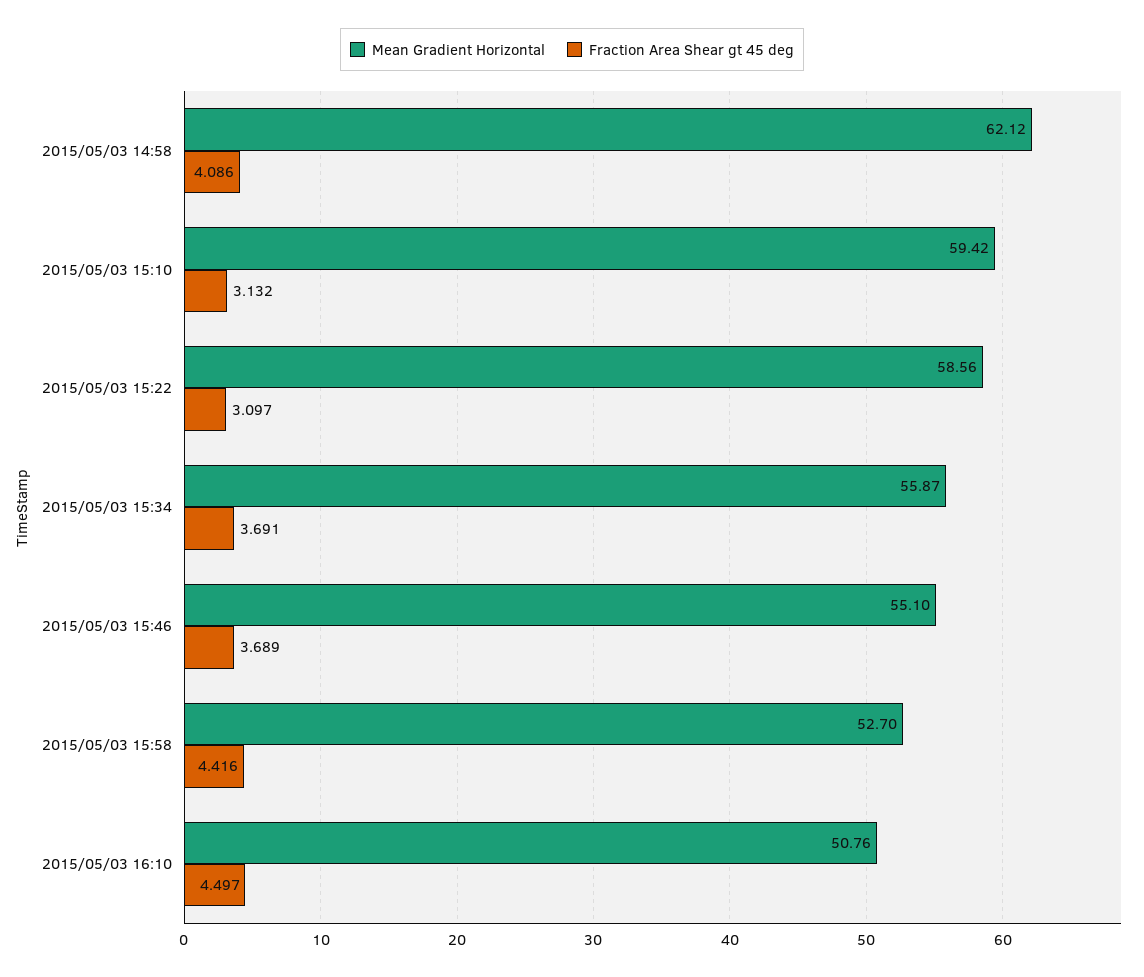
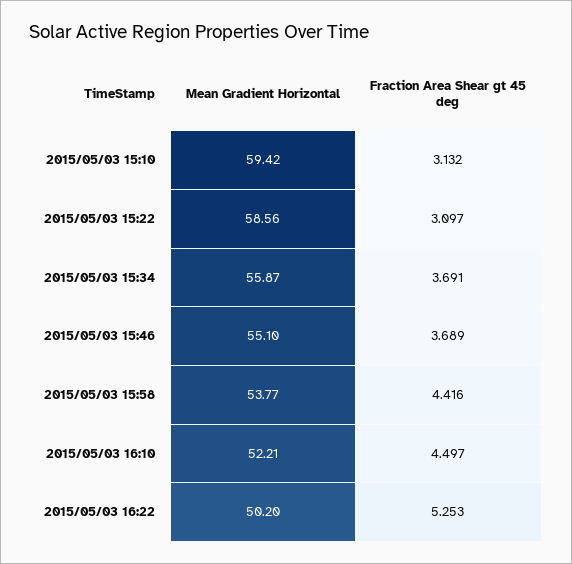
Mean Gradient Horizontal, 2015/05/03 14:58: 62.12 -> none
Fraction Area Shear gt 45 deg, 2015/05/03 14:58: 4.086 -> none
Mean Gradient Horizontal, 2015/05/03 15:58: 52.7 -> 53.77
Mean Gradient Horizontal, 2015/05/03 16:10: 50.76 -> 52.21
Mean Gradient Horizontal, 2015/05/03 16:22: none -> 50.2
Fraction Area Shear gt 45 deg, 2015/05/03 16:22: none -> 5.253

